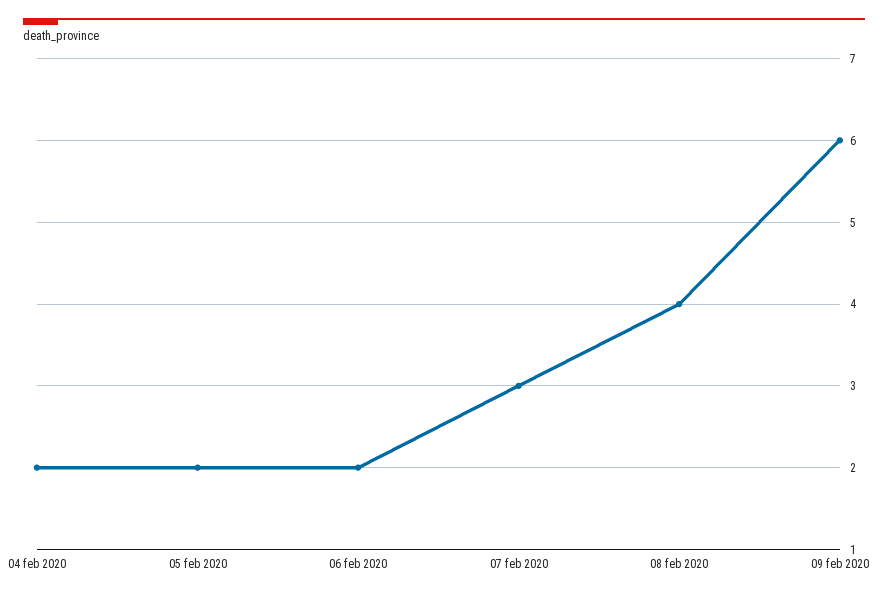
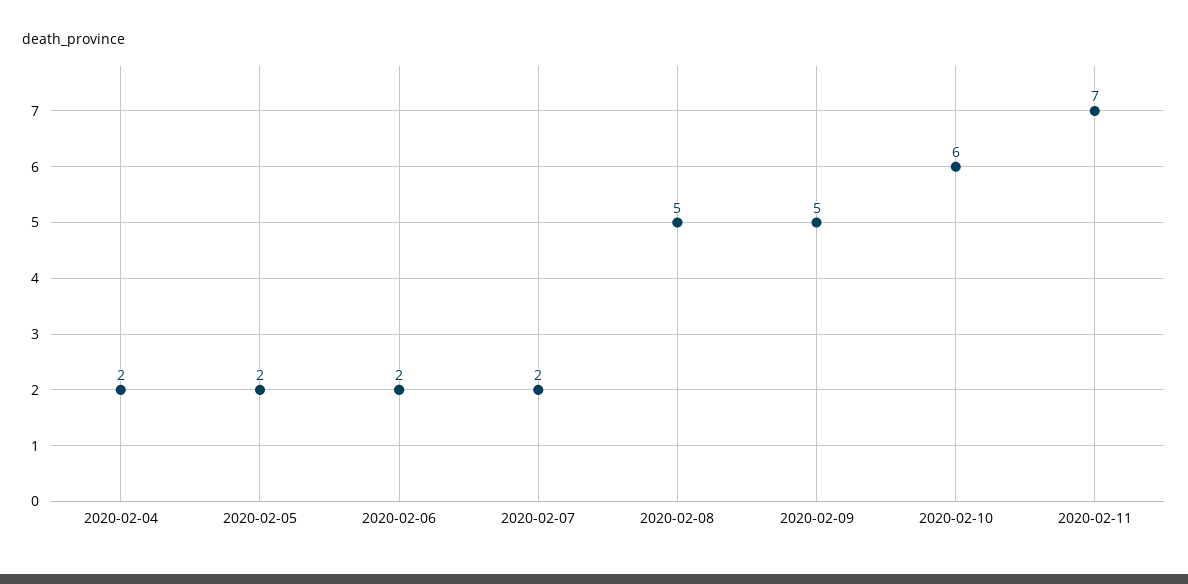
07 feb 2020: 3 -> 2
08 feb 2020: 4 -> 5
09 feb 2020: 6 -> 5
2020-02-10: none -> 6
2020-02-11: none -> 7

